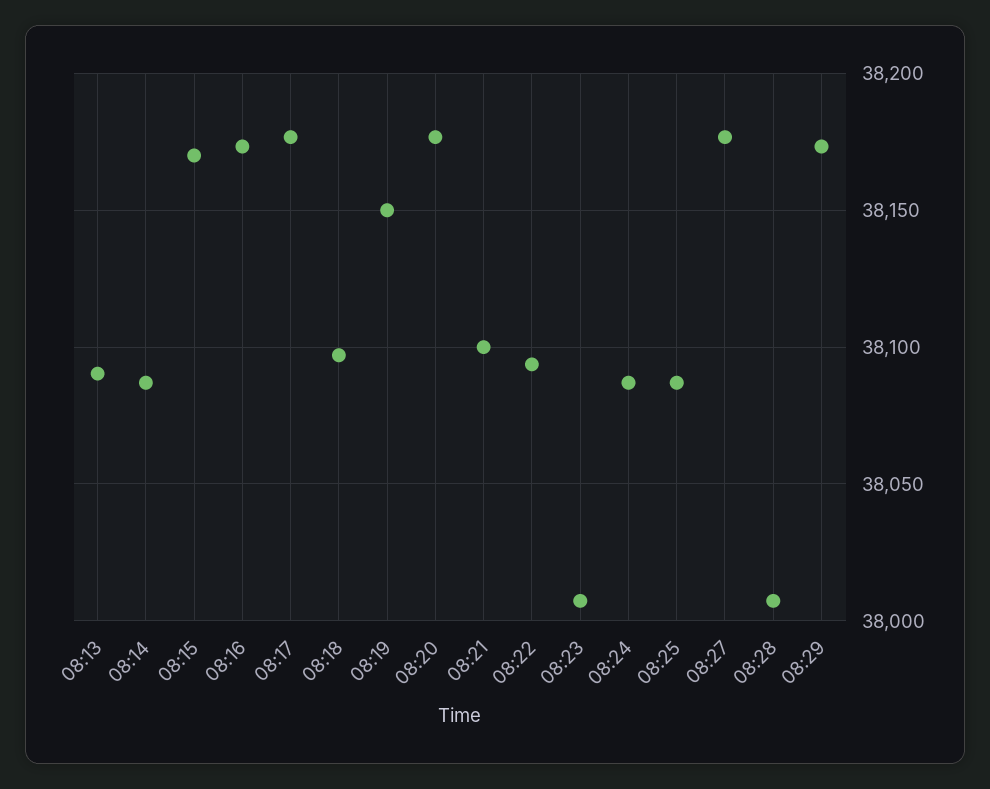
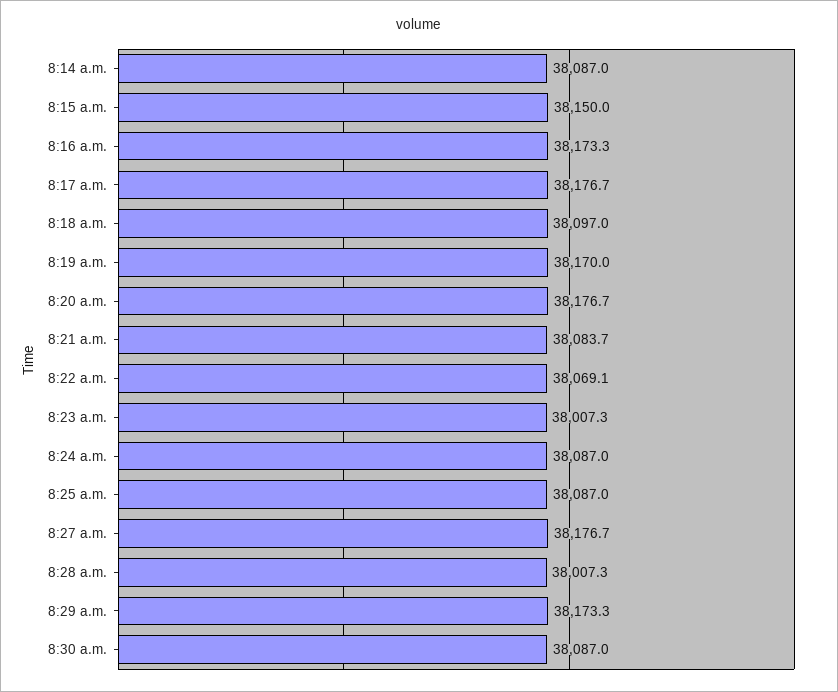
08:13: 38090 -> none
08:15: 38170 -> 38150
08:19: 38150 -> 38170
08:21: 38100 -> 38083.7
08:22: 38095 -> 38069.1
8:30 a.m.: none -> 38087

